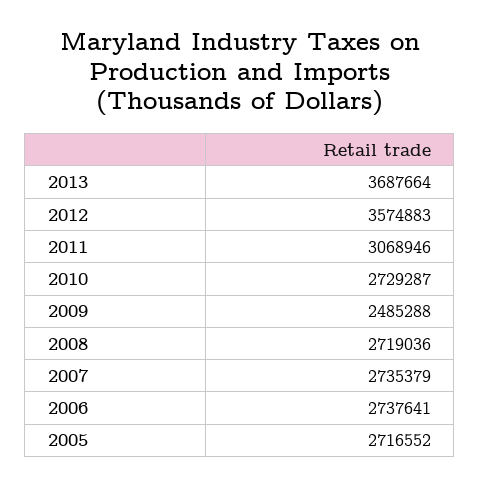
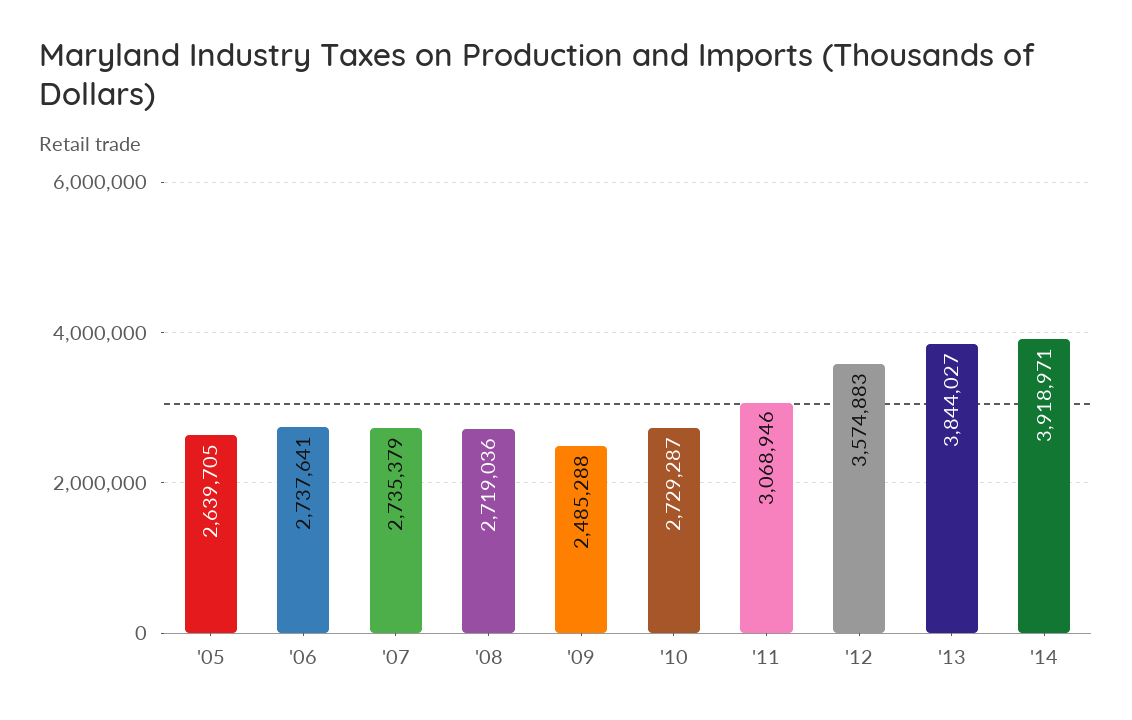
2013: 3687664 -> 3844027
2005: 2716552 -> 2639705
'14: none -> 3918971

